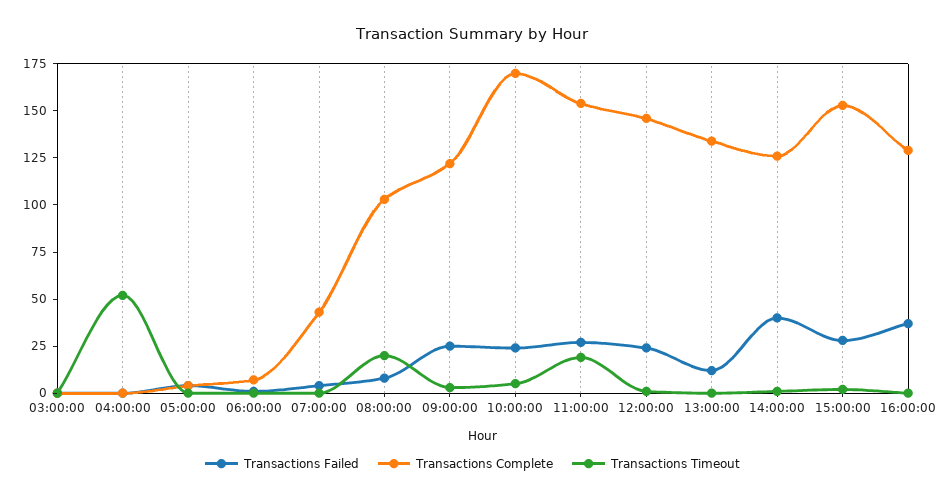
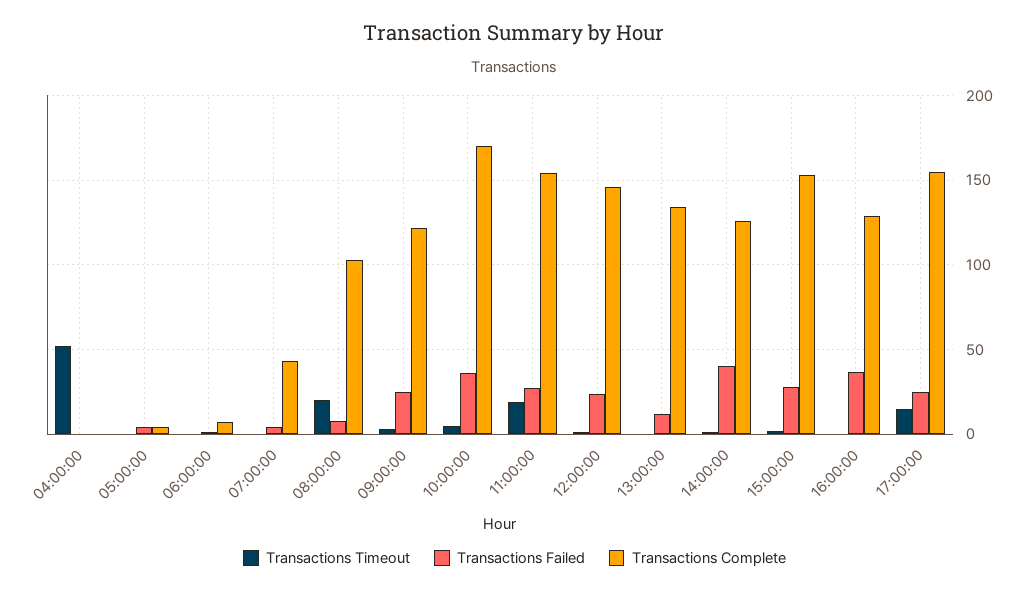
Transactions Failed, 03:00:00: 0 -> none
Transactions Complete, 03:00:00: 0 -> none
Transactions Timeout, 03:00:00: 0 -> none
Transactions Failed, 10:00:00: 25 -> 35
Transactions Timeout, 17:00:00: none -> 15
Transactions Failed, 17:00:00: none -> 25
Transactions Complete, 17:00:00: none -> 155

